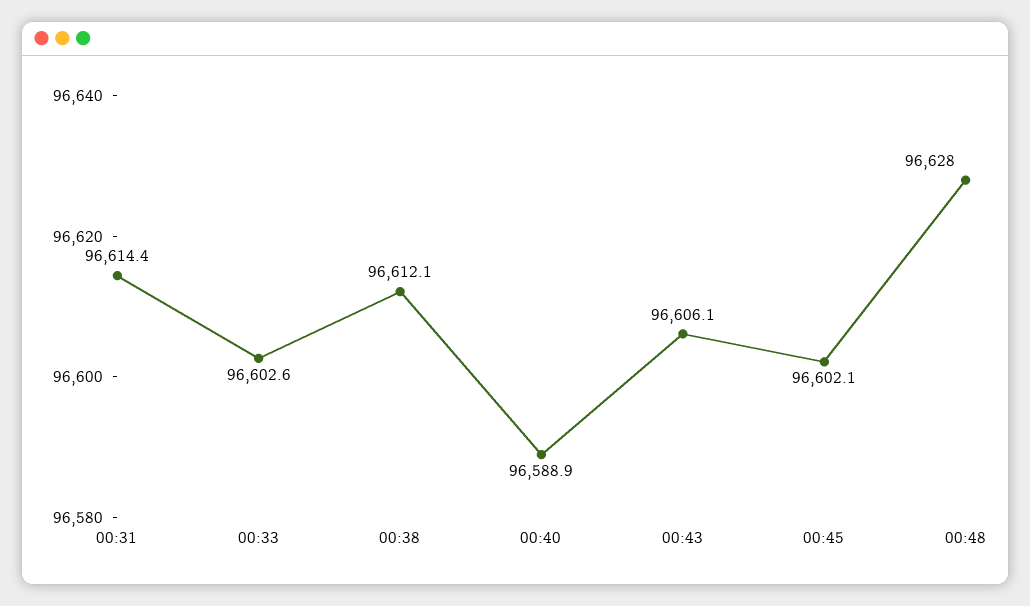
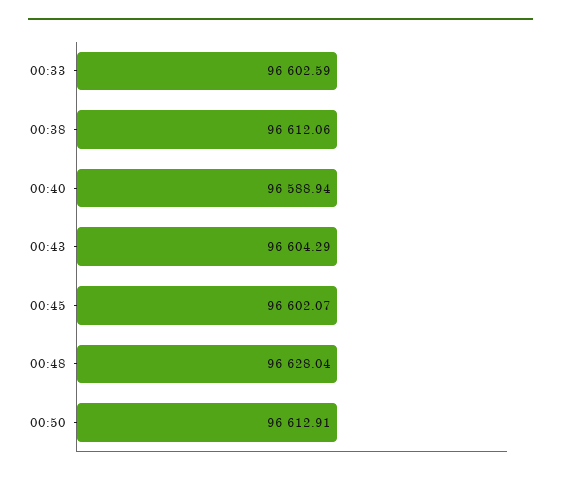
00:31: 96614.4 -> none
00:43: 96606.1 -> 96604.29
00:50: none -> 96612.91

